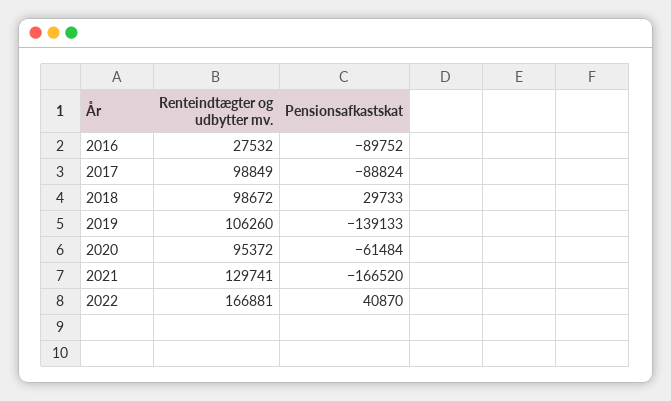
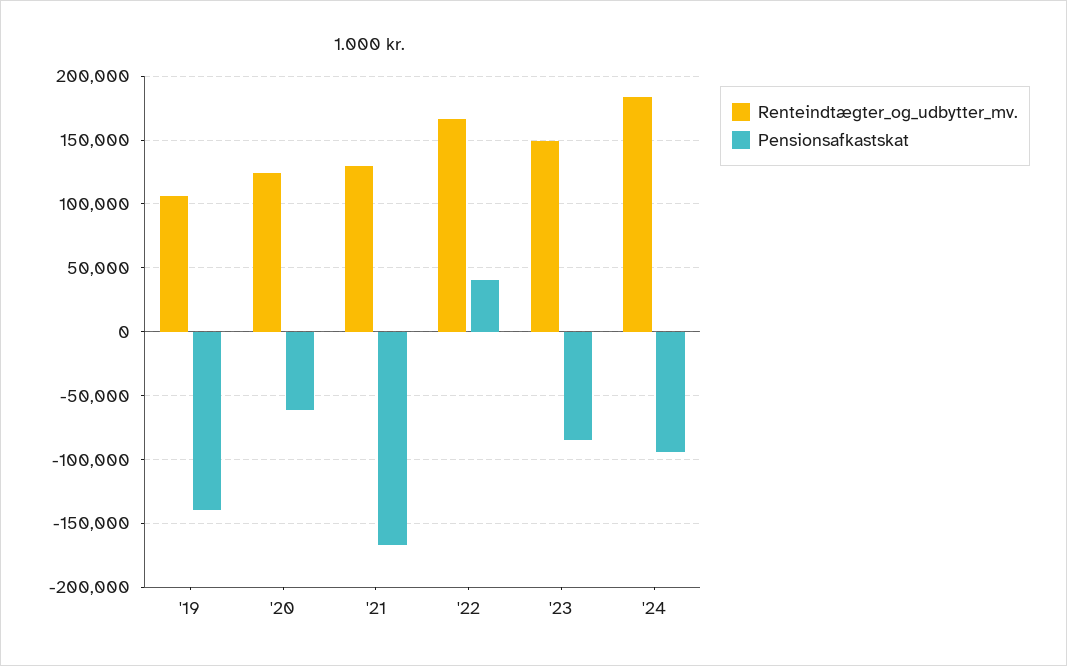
Renteindtægter og udbytter mv., 2016: 27532 -> none
Pensionsafkastskat, 2016: -89752 -> none
Renteindtægter og udbytter mv., 2017: 98849 -> none
Pensionsafkastskat, 2017: -88824 -> none
Renteindtægter og udbytter mv., 2018: 98672 -> none
Pensionsafkastskat, 2018: 29733 -> none
Renteindtægter og udbytter mv., 2020: 95372 -> 125000
Renteindtægter og udbytter mv., '23: none -> 150000
Pensionsafkastskat, '23: none -> -85000
Renteindtægter og udbytter mv., '24: none -> 185000
Pensionsafkastskat, '24: none -> -95000

